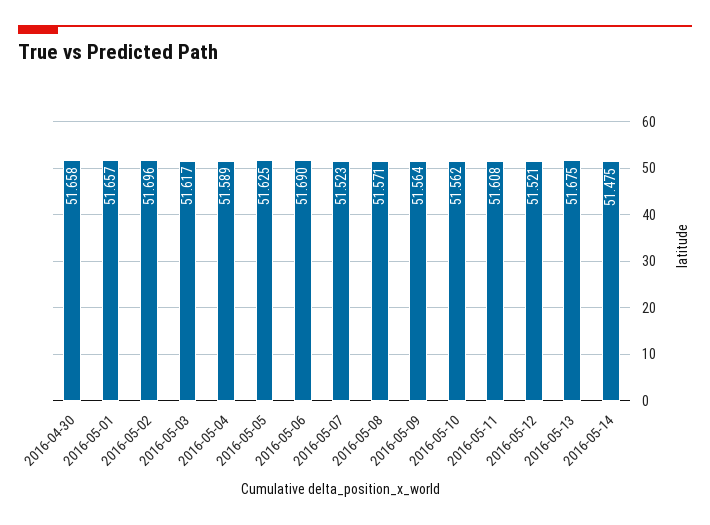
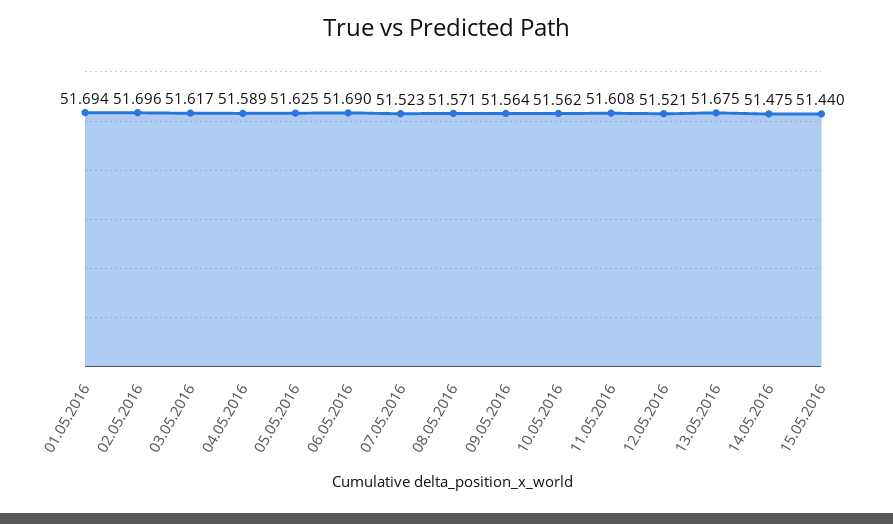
2016-04-30: 51.658 -> none
2016-05-01: 51.657 -> 51.694
15.05.2016: none -> 51.44

